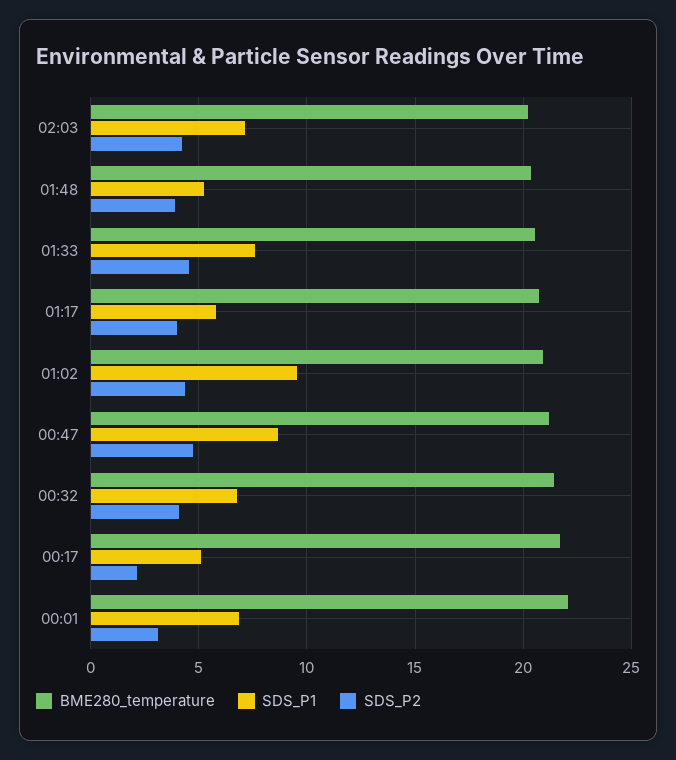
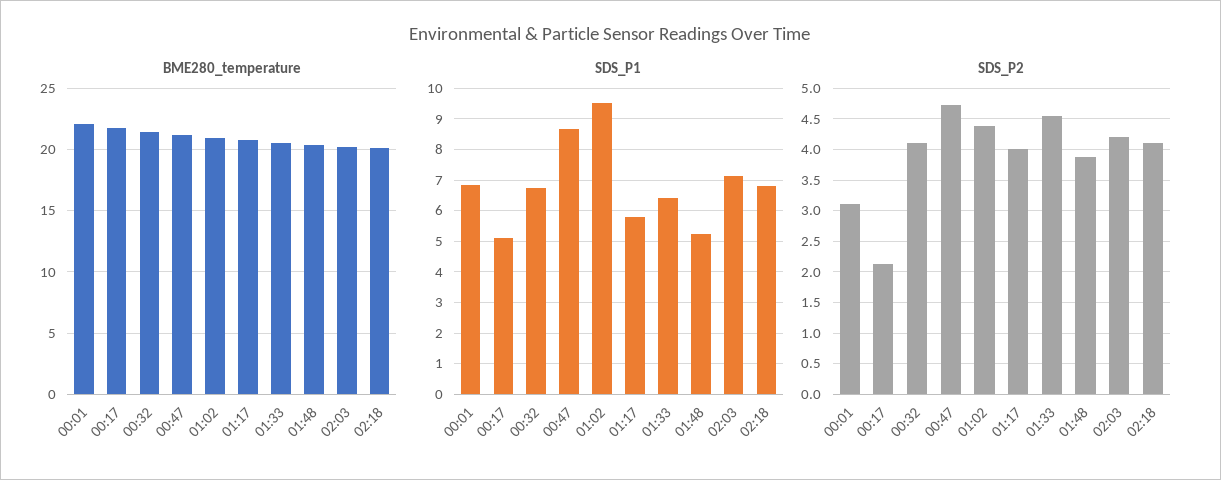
SDS_P1, 01:33: 7.5 -> 6.4
BME280_temperature, 02:18: none -> 20
SDS_P1, 02:18: none -> 6.8
SDS_P2, 02:18: none -> 4.1

